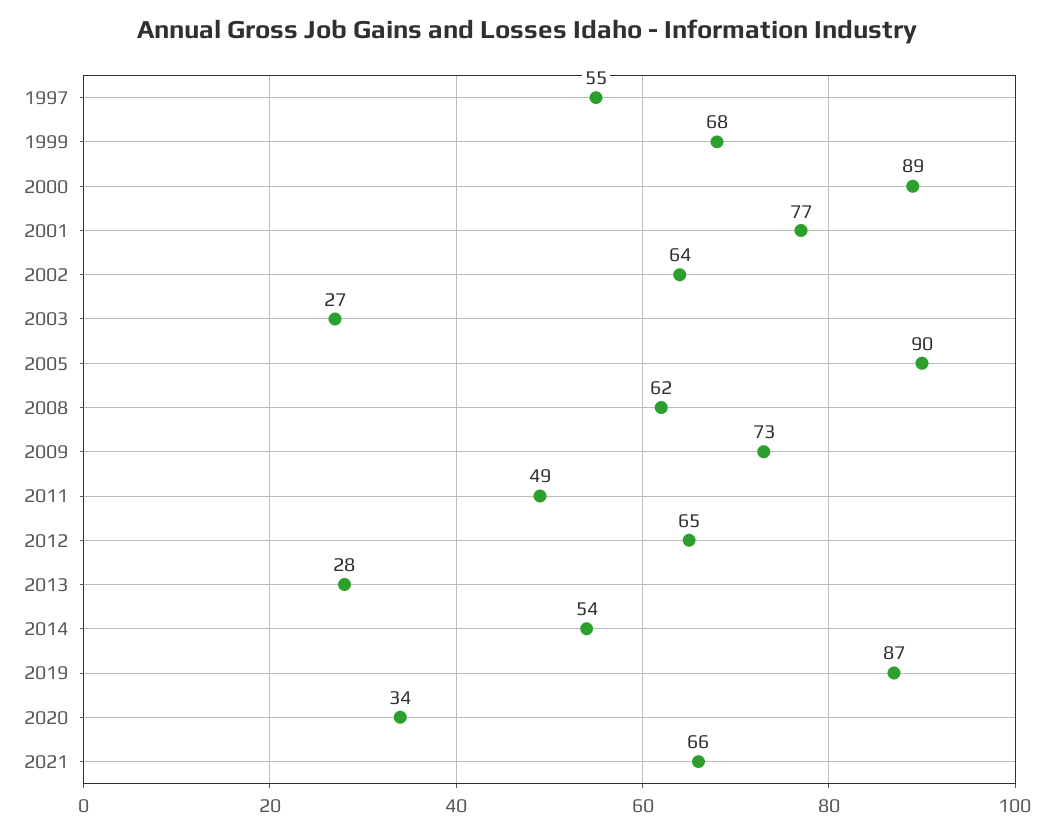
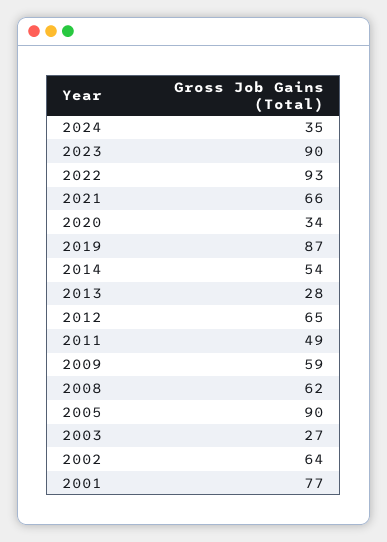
1997: 55 -> none
1999: 68 -> none
2000: 89 -> none
2009: 73 -> 59
2024: none -> 35
2023: none -> 90
2022: none -> 93

